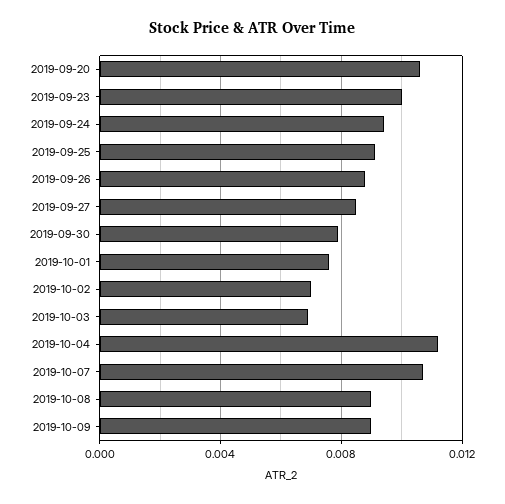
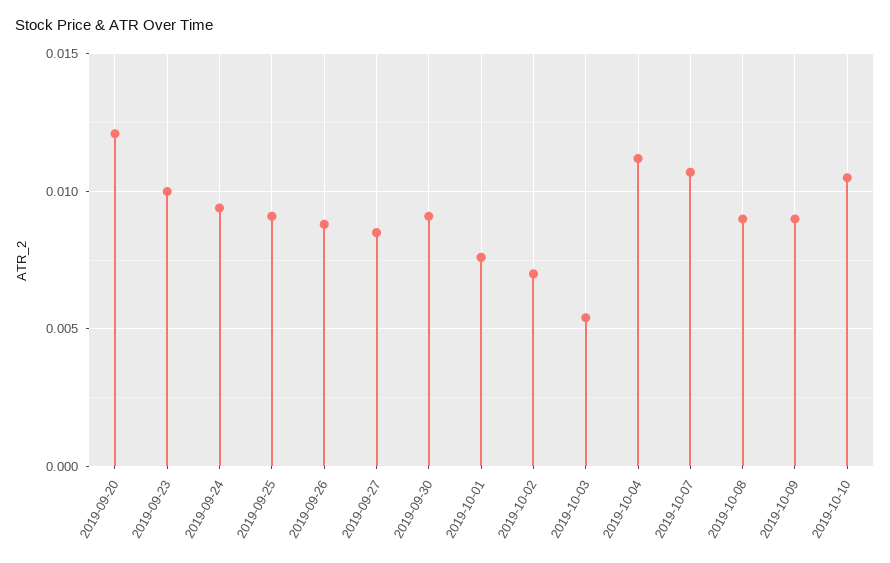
2019-09-20: 0.0105 -> 0.012
2019-09-30: 0.008 -> 0.009
2019-10-03: 0.007 -> 0.0055
2019-10-10: none -> 0.0105

